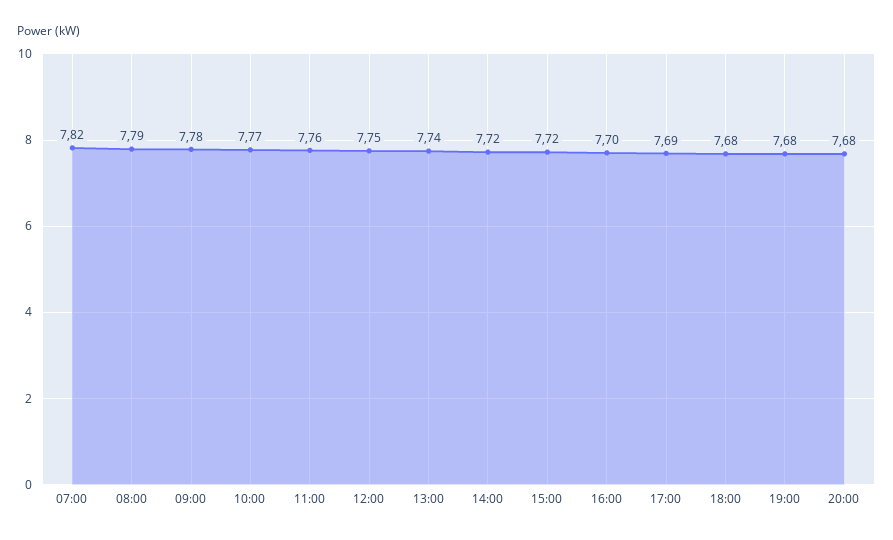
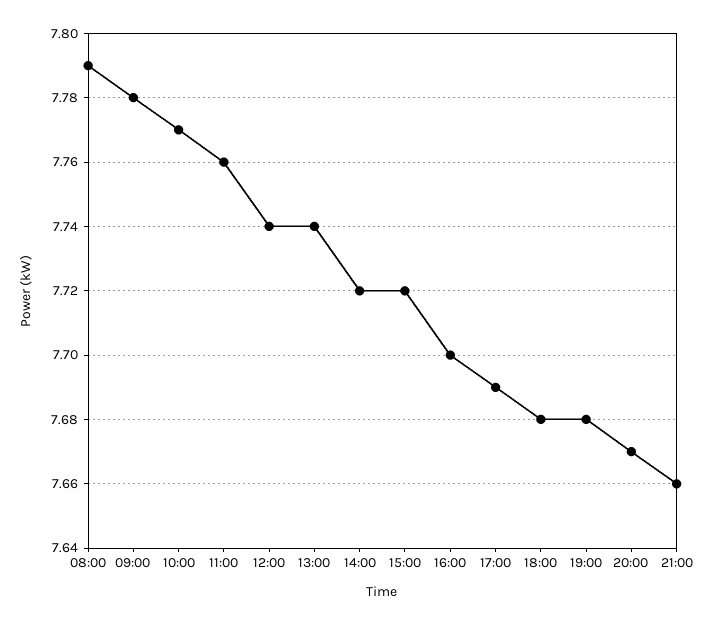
07:00: 7.82 -> none
12:00: 7.75 -> 7.74
20:00: 7.68 -> 7.67
21:00: none -> 7.66

